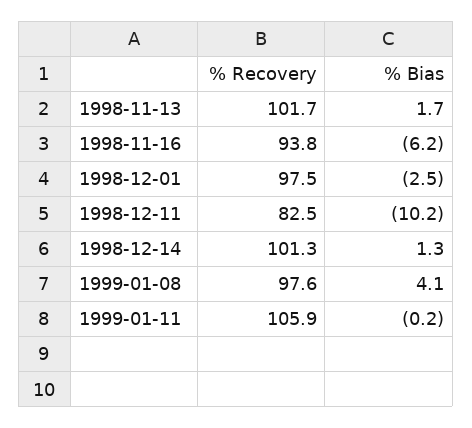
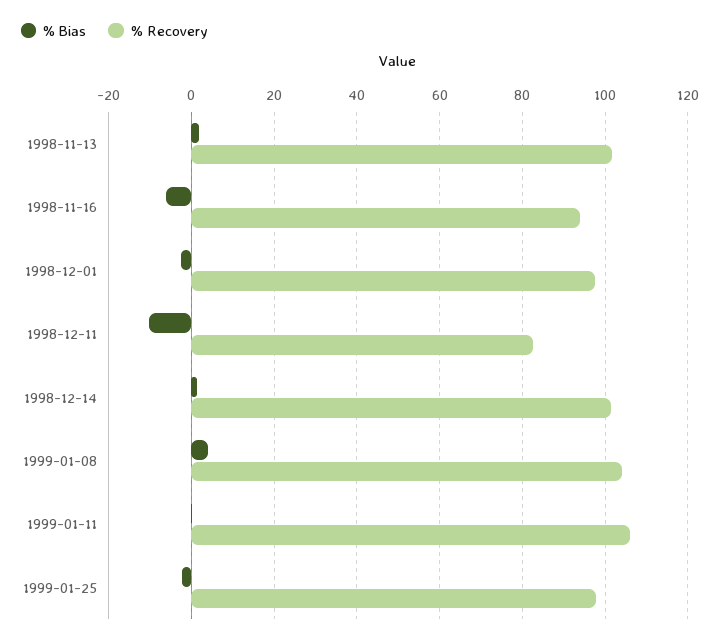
% Recovery, 1999-01-08: 97.6 -> 104
% Bias, 1999-01-25: none -> -2
% Recovery, 1999-01-25: none -> 98

